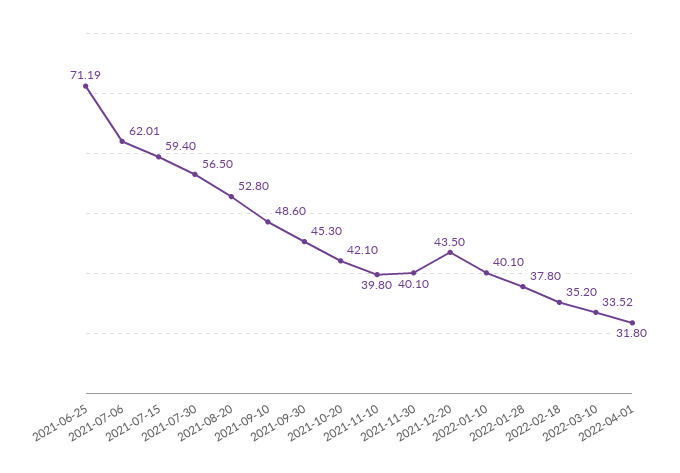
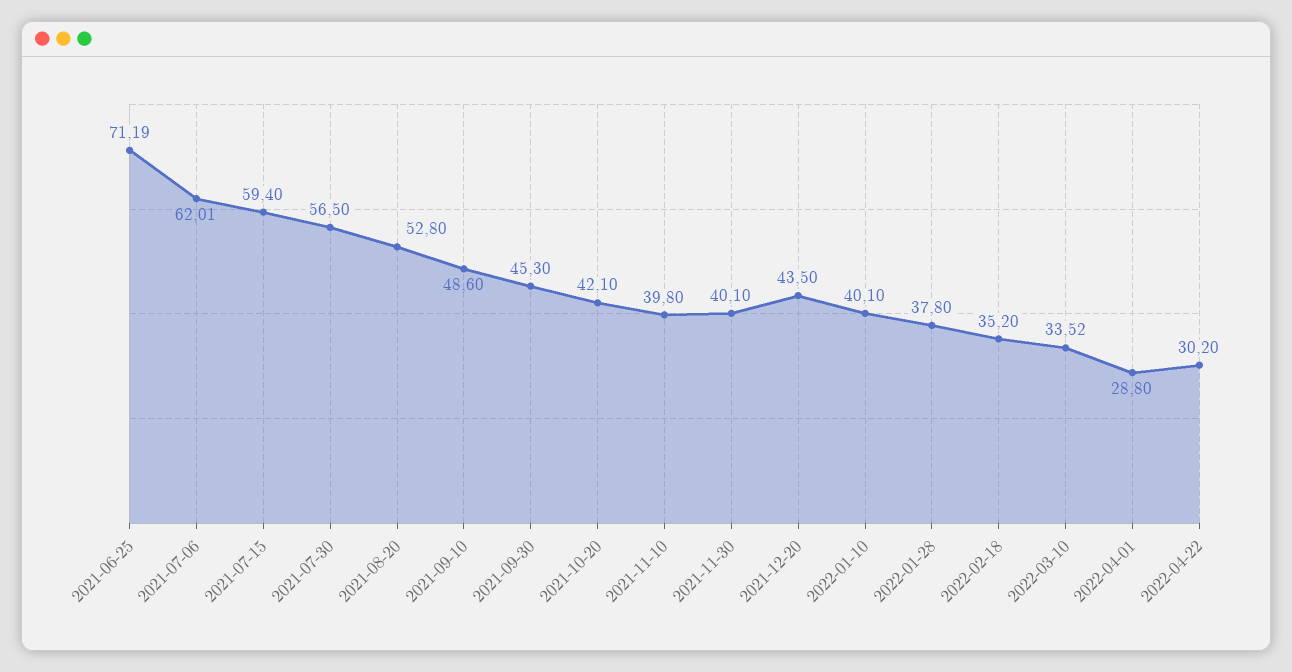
2022-04-01: 31.8 -> 28.8
2022-04-22: none -> 30.2

